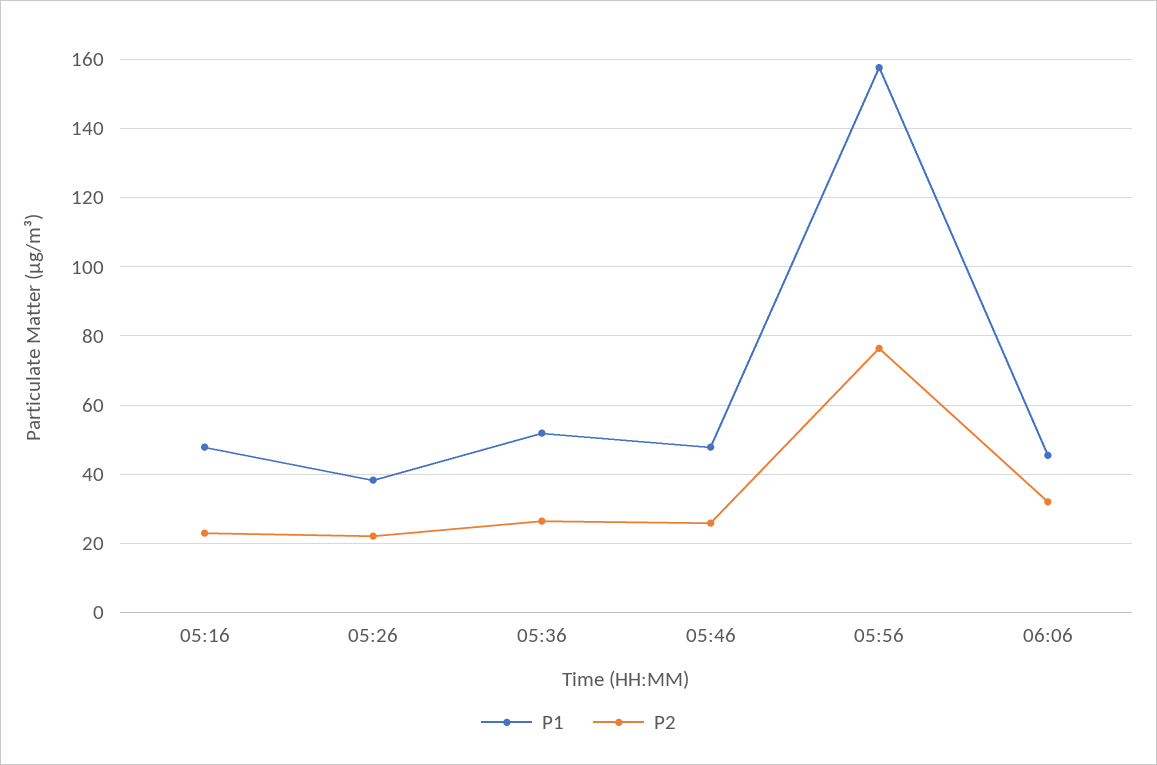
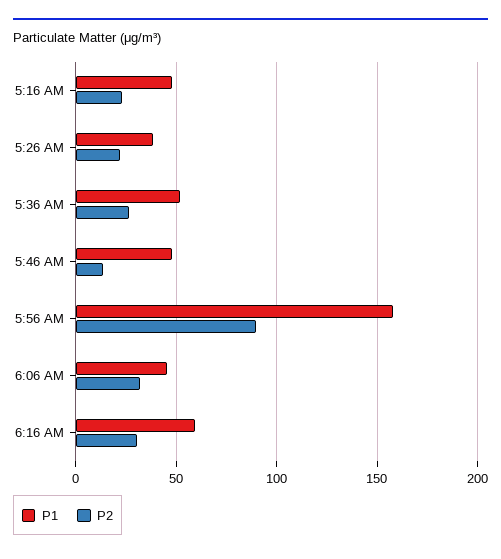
P2, 05:46: 26 -> 15
P2, 05:56: 76 -> 90
P1, 6:16 AM: none -> 60
P2, 6:16 AM: none -> 30

